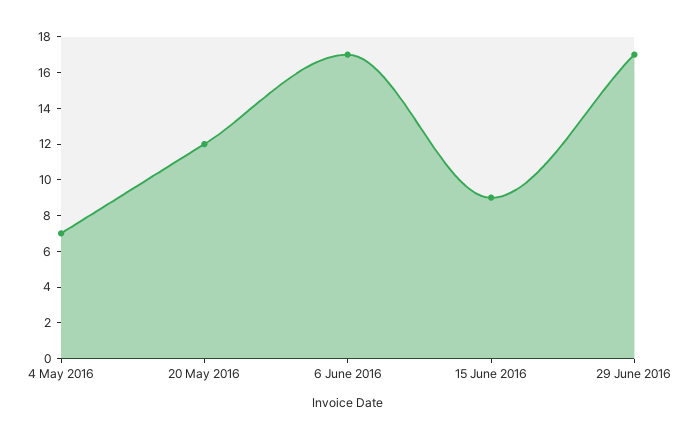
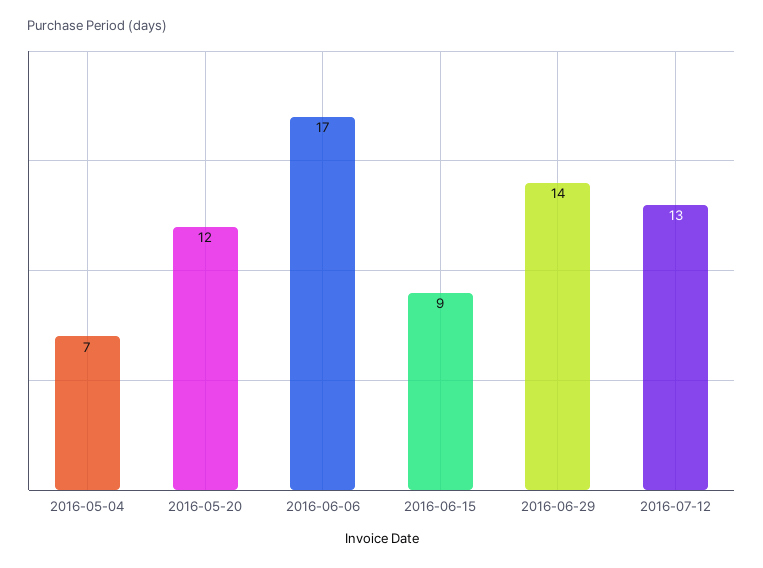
29 June 2016: 17 -> 14
2016-07-12: none -> 13

